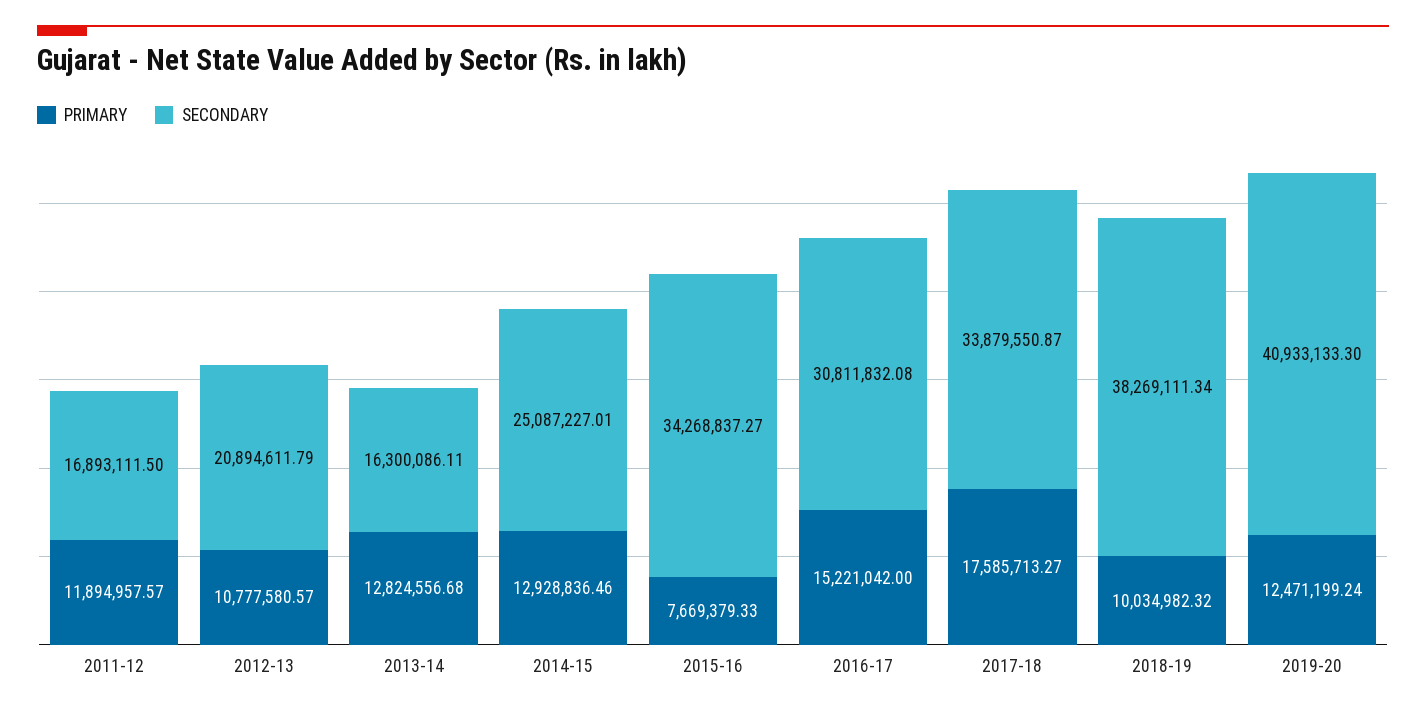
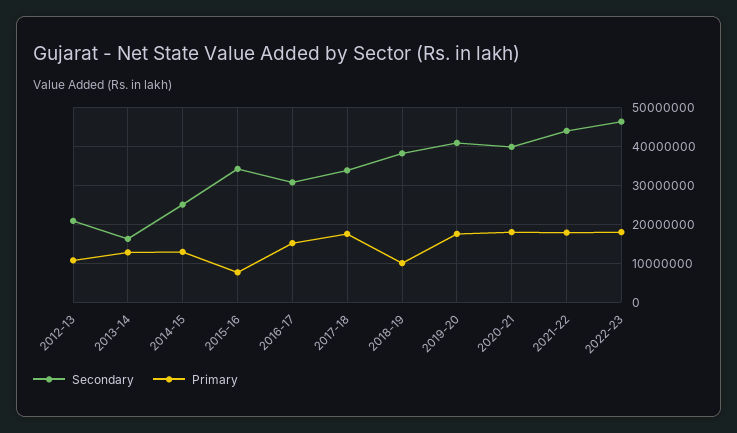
PRIMARY, 2011-12: 11894957.57 -> none
SECONDARY, 2011-12: 16893111.5 -> none
PRIMARY, 2019-20: 12471199.24 -> 18000000
SECONDARY, 2020-21: none -> 40000000
PRIMARY, 2020-21: none -> 18000000
SECONDARY, 2021-22: none -> 44000000
PRIMARY, 2021-22: none -> 18000000
SECONDARY, 2022-23: none -> 46000000
PRIMARY, 2022-23: none -> 18000000

